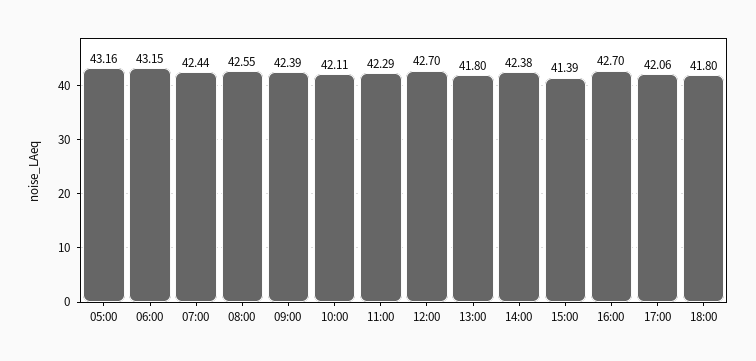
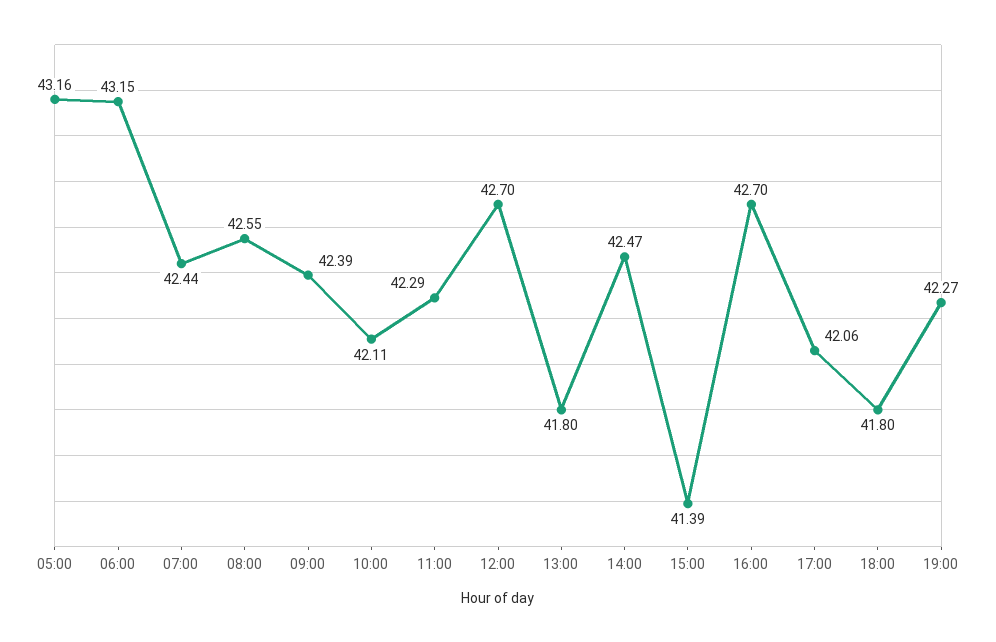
14:00: 42.38 -> 42.47
19:00: none -> 42.27

